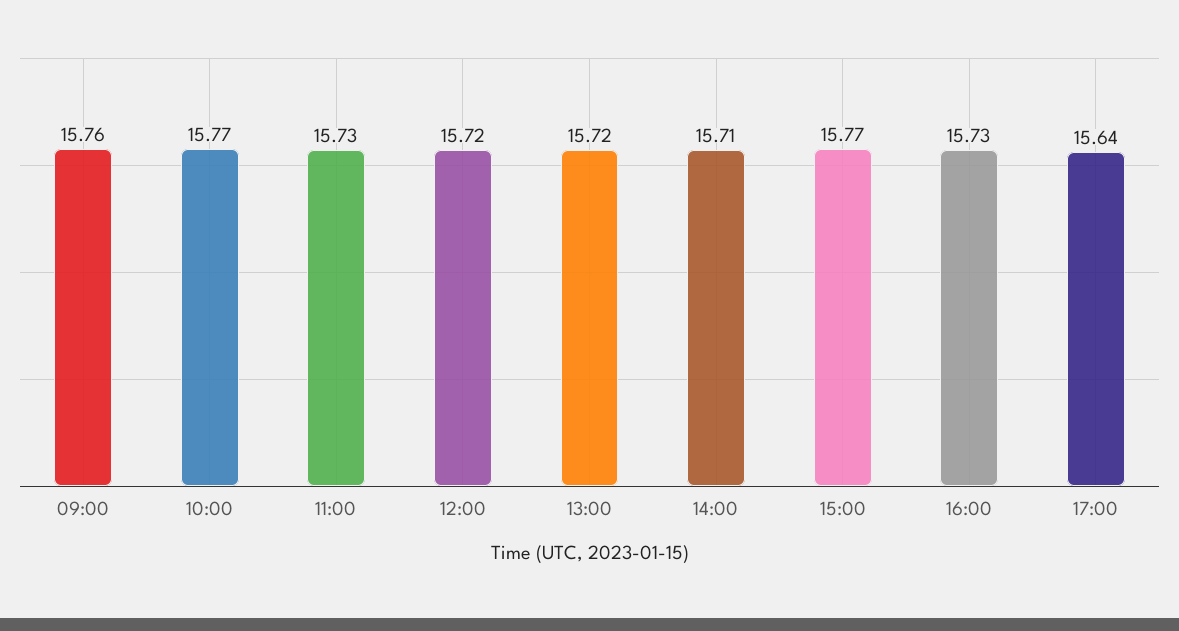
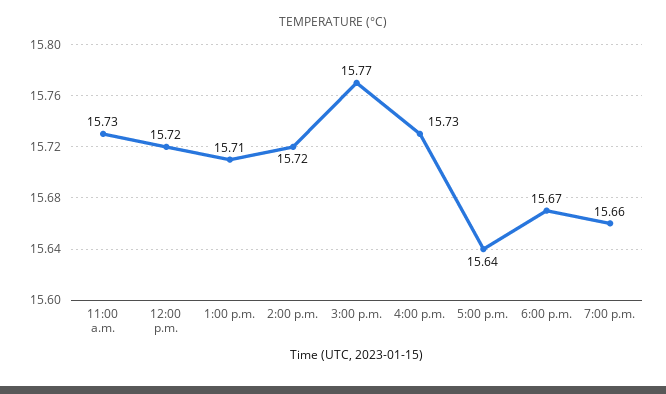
09:00: 15.76 -> none
10:00: 15.77 -> none
13:00: 15.72 -> 15.71
14:00: 15.71 -> 15.72
6:00 p.m.: none -> 15.67
7:00 p.m.: none -> 15.66

